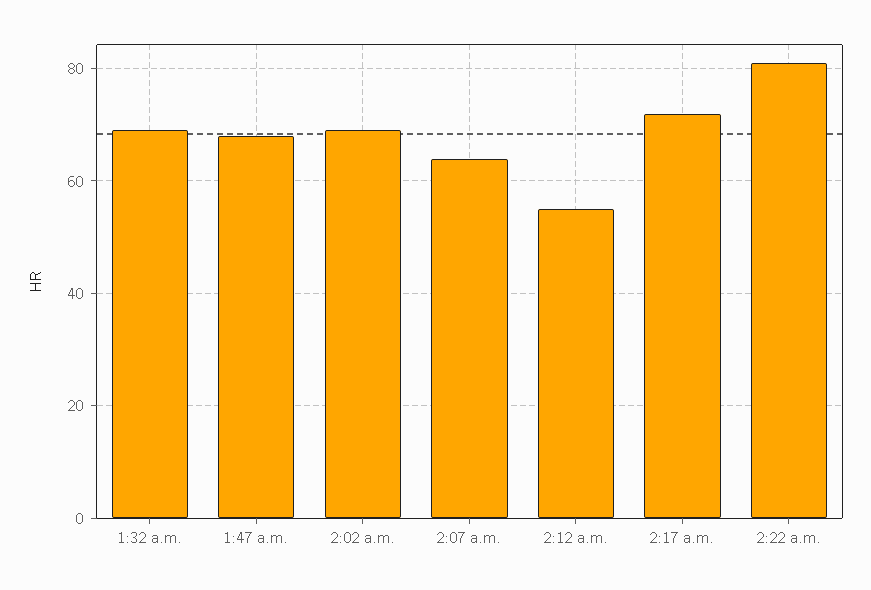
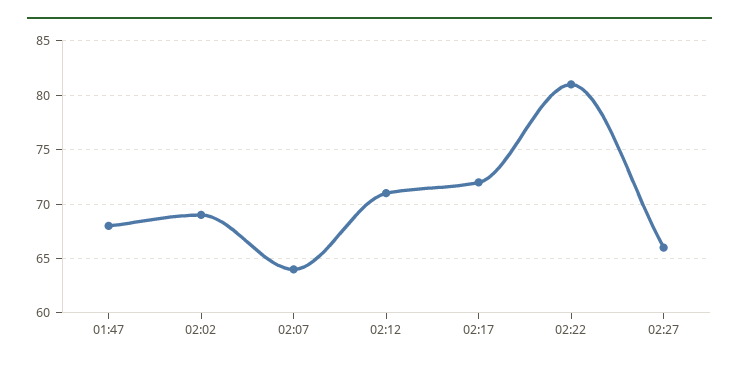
1:32 a.m.: 70 -> none
2:12 a.m.: 55 -> 71
02:27: none -> 66

